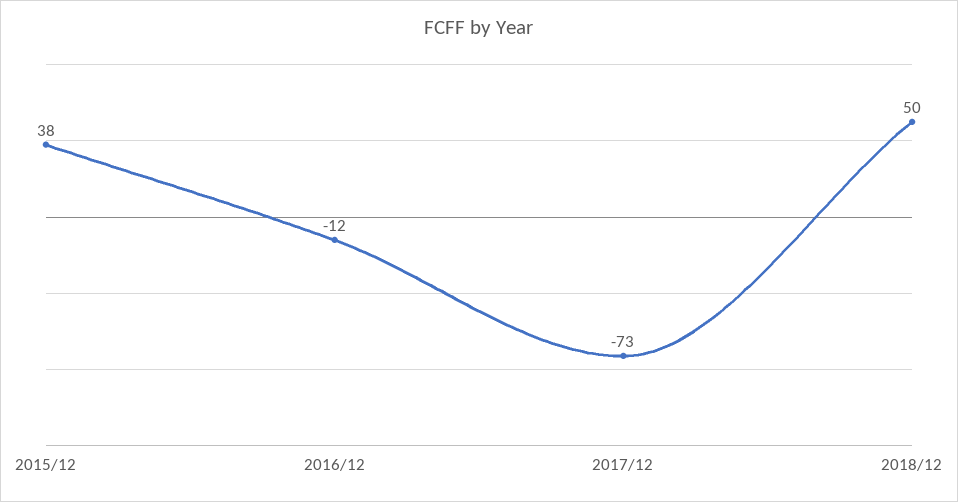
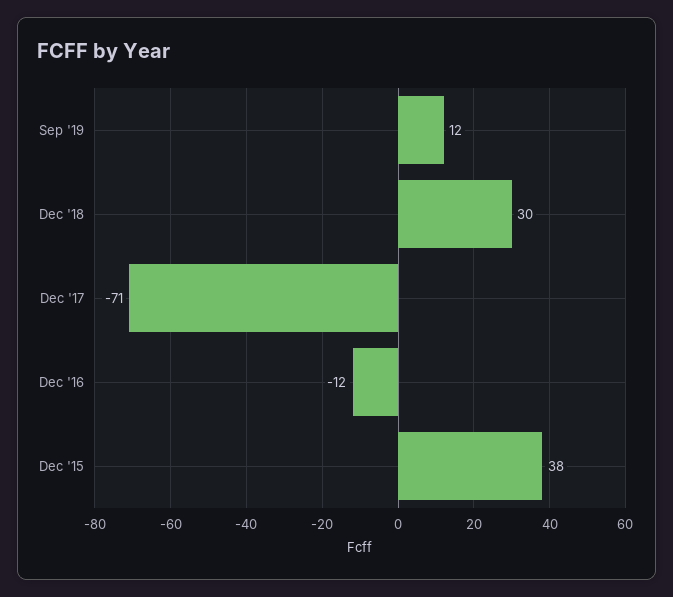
2017/12: -73 -> -71
2018/12: 50 -> 30
Sep '19: none -> 12

